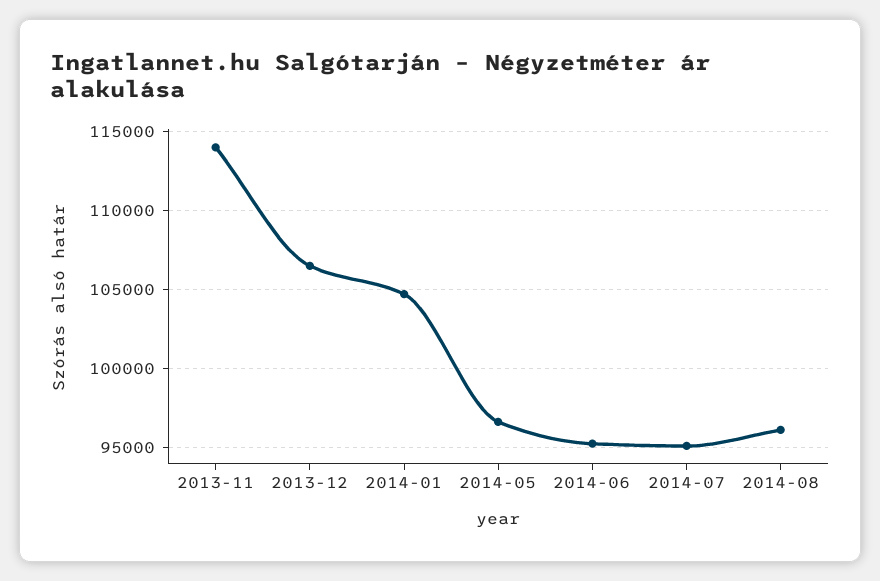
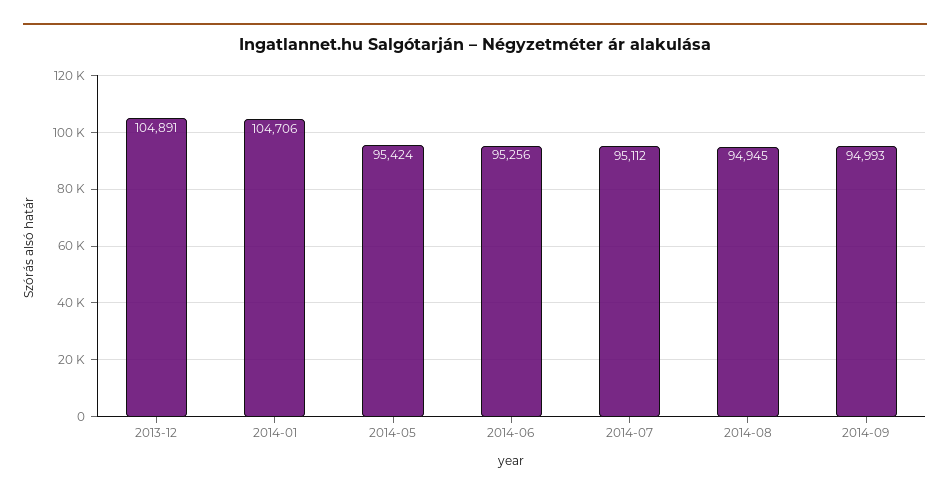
2013-11: 114000 -> none
2013-12: 106500 -> 104891
2014-05: 96500 -> 95424
2014-08: 96000 -> 94945
2014-09: none -> 94993

